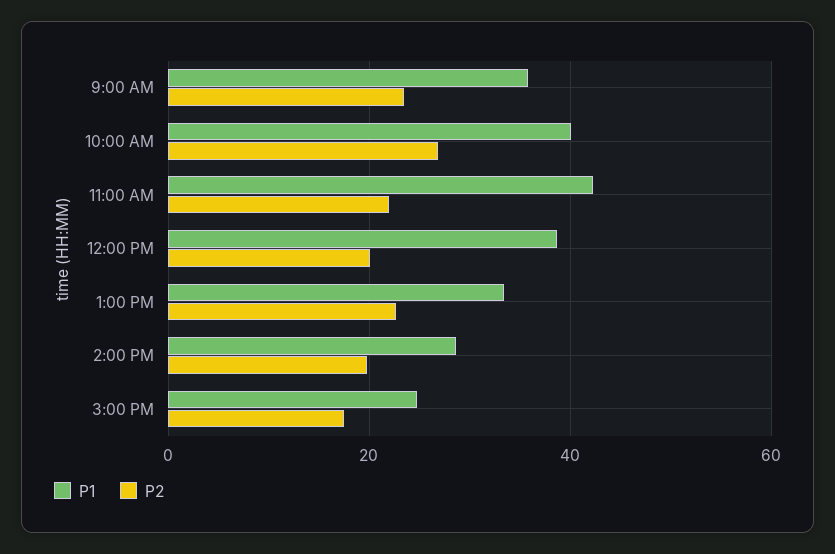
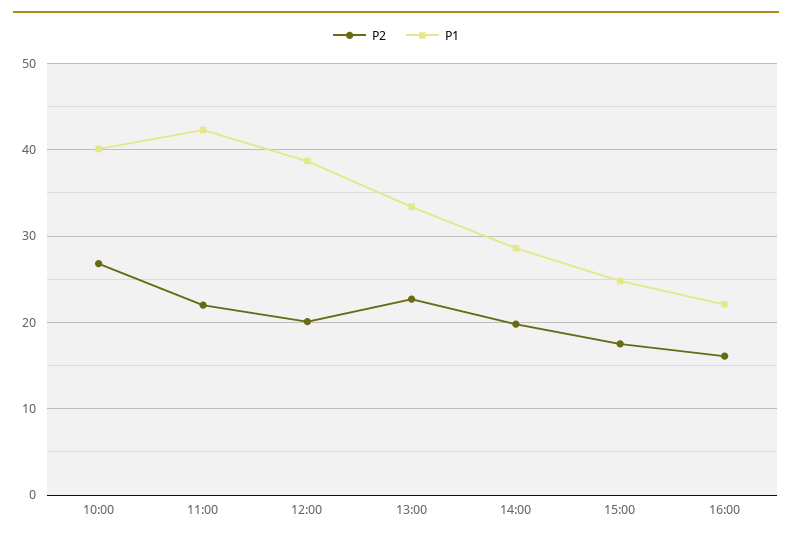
P1, 9:00 AM: 36 -> none
P2, 9:00 AM: 24 -> none
P2, 16:00: none -> 16
P1, 16:00: none -> 22

